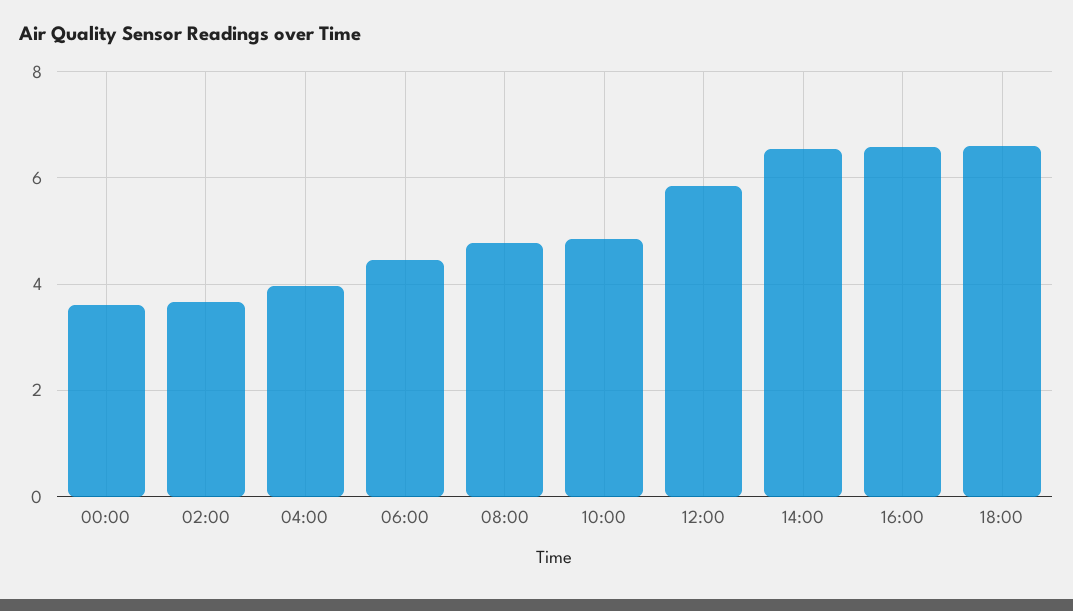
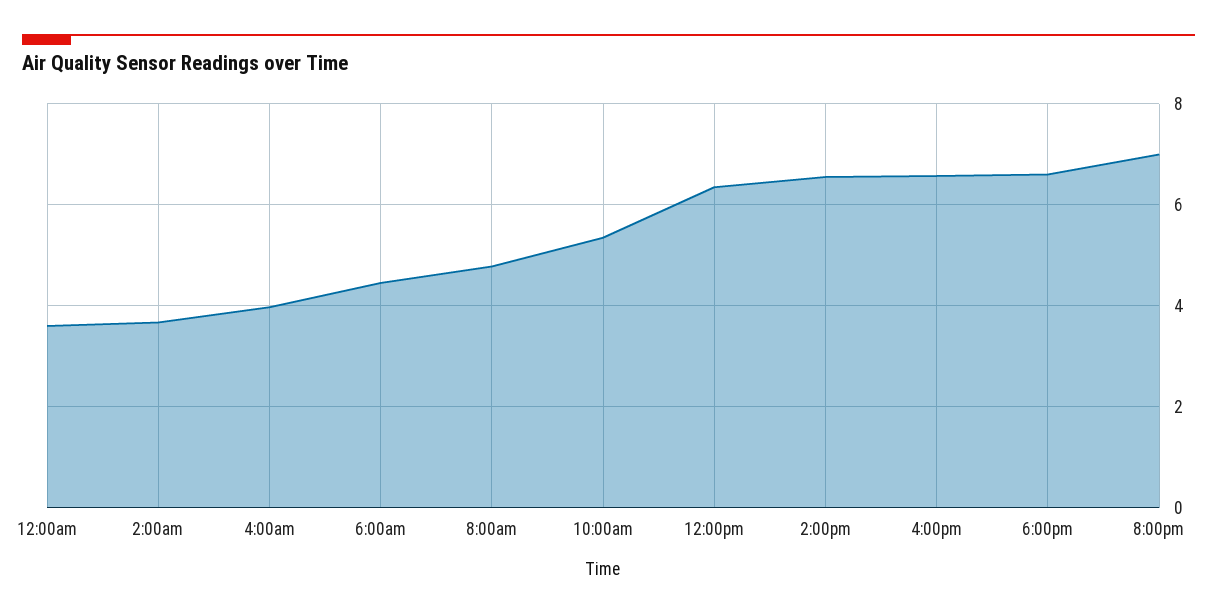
10:00: 4.8 -> 5.4
12:00: 5.8 -> 6.4
8:00pm: none -> 7

